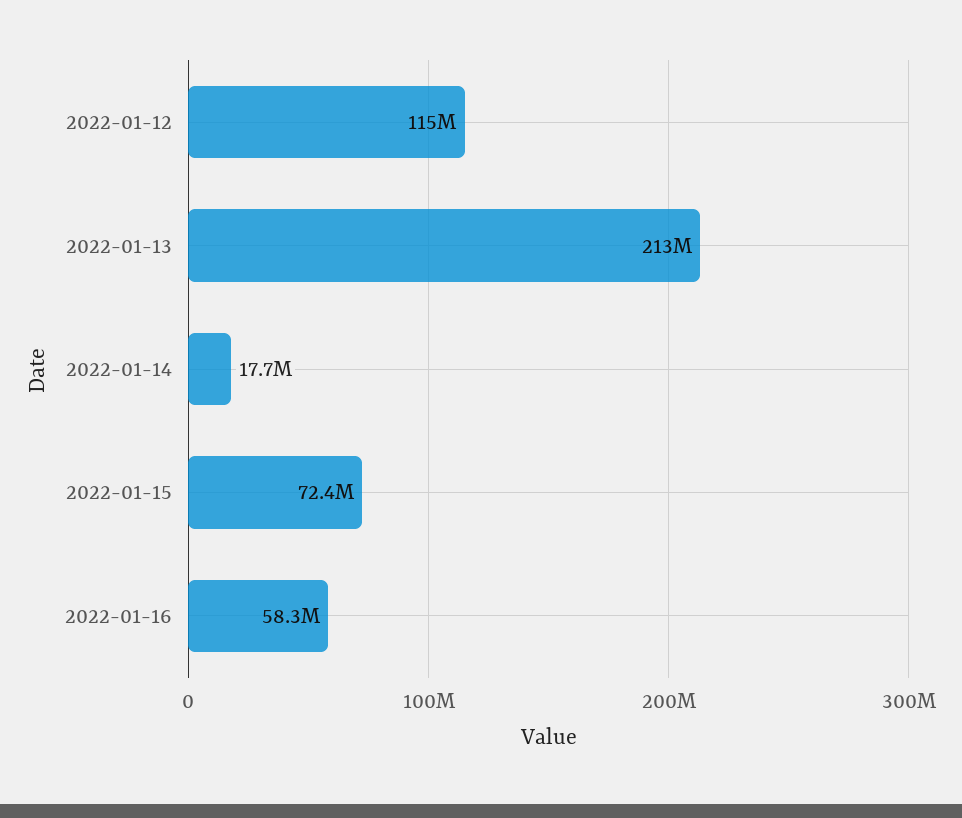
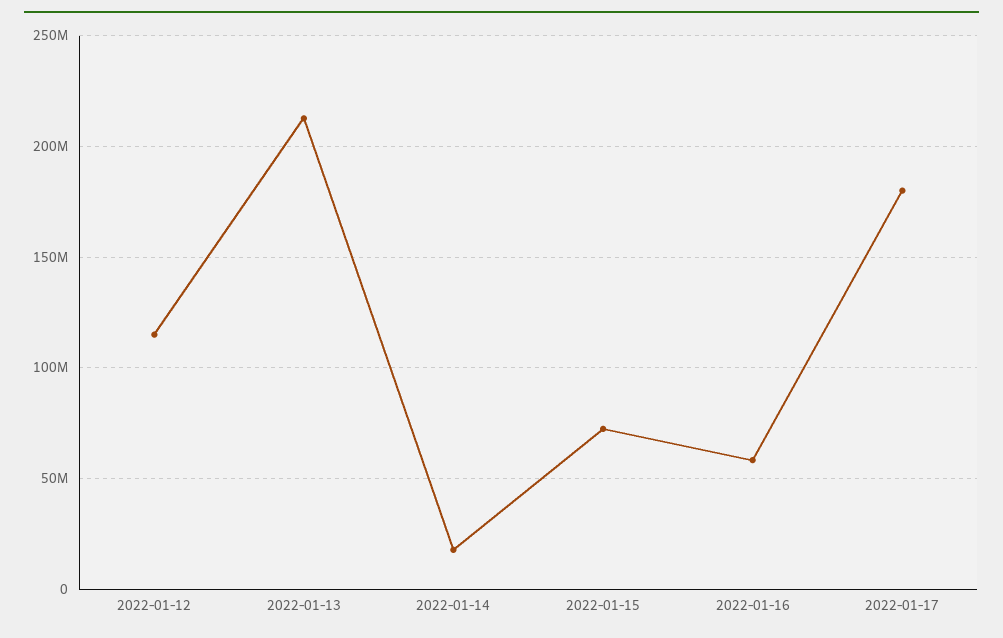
2022-01-17: none -> 180000000

